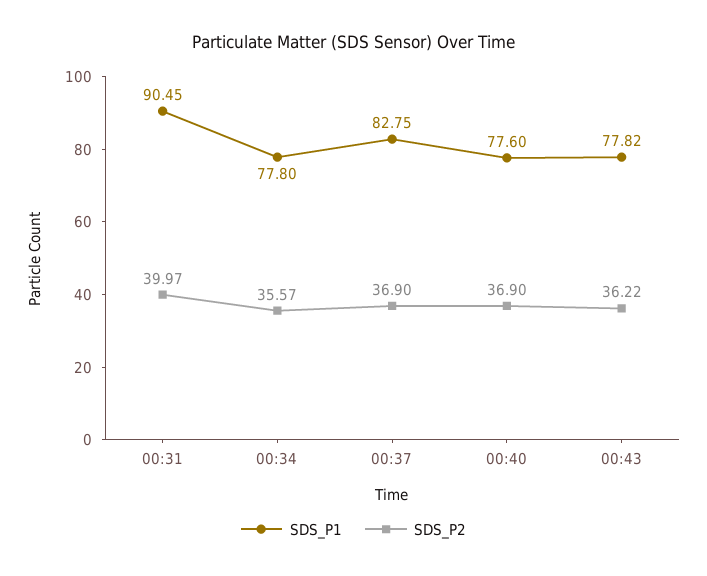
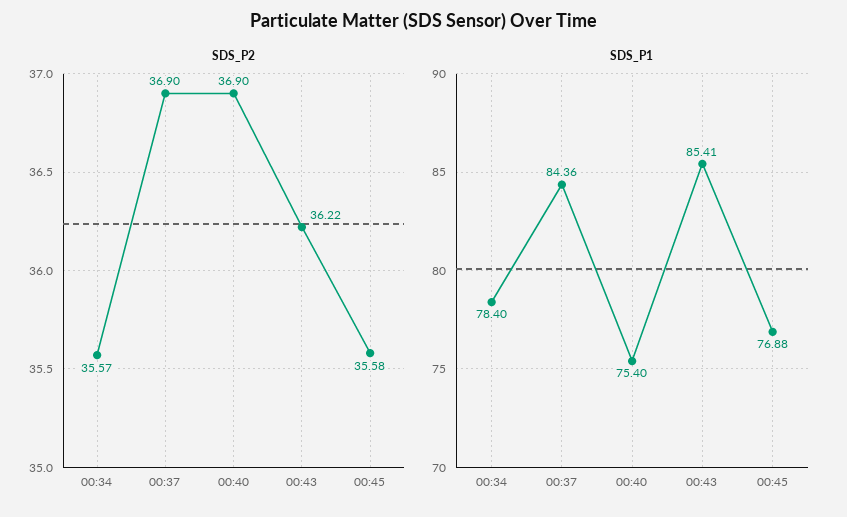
SDS_P1, 00:31: 90.45 -> none
SDS_P2, 00:31: 39.97 -> none
SDS_P1, 00:34: 77.8 -> 78.4
SDS_P1, 00:37: 82.75 -> 84.36
SDS_P1, 00:40: 77.6 -> 75.4
SDS_P1, 00:43: 77.82 -> 85.41
SDS_P2, 00:45: none -> 35.58
SDS_P1, 00:45: none -> 76.88

